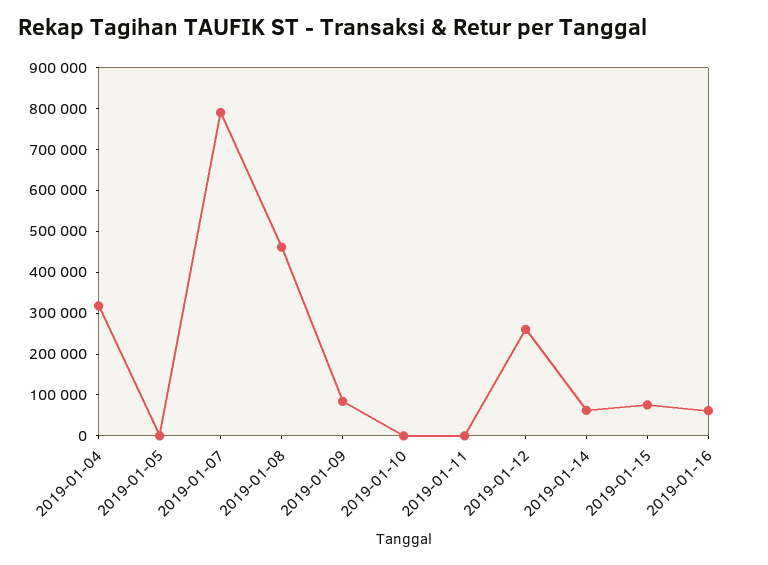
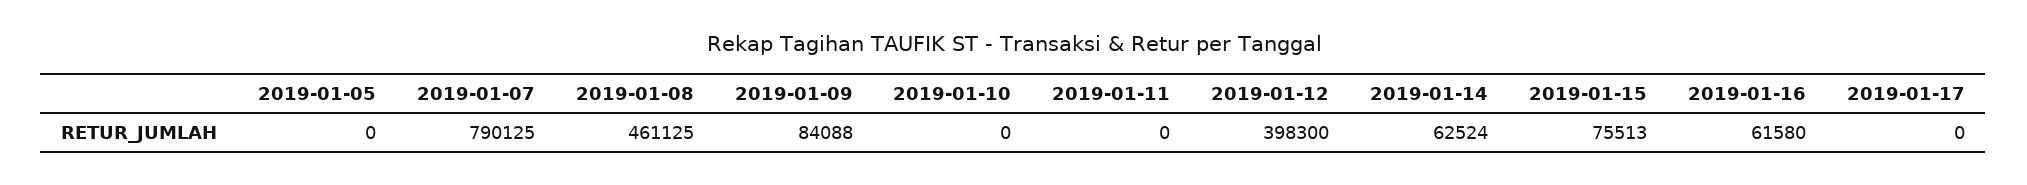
2019-01-04: 320000 -> none
2019-01-12: 260000 -> 398300
2019-01-17: none -> 0

